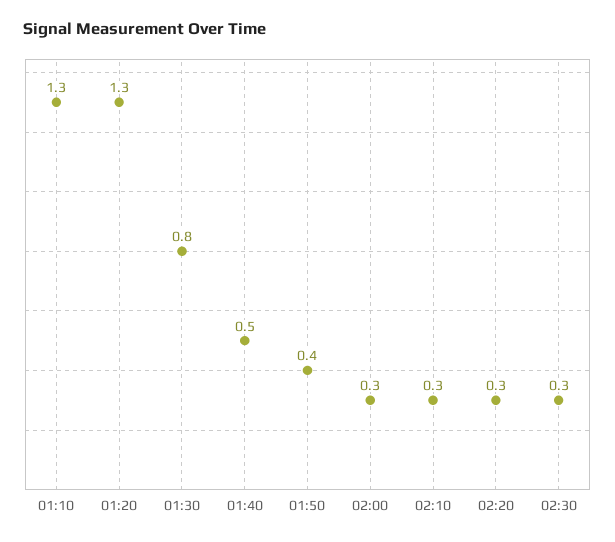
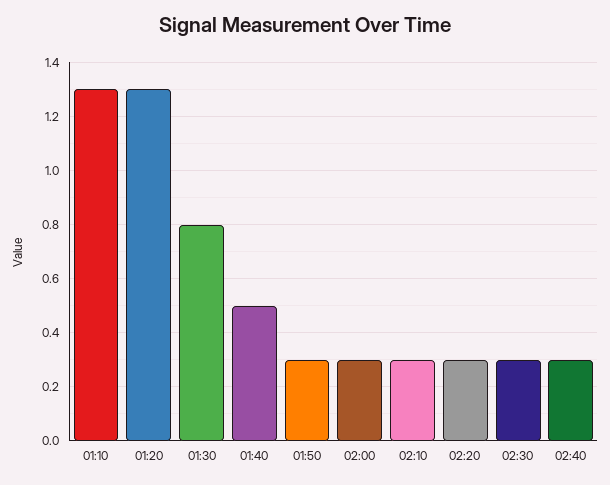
01:50: 0.4 -> 0.3
02:40: none -> 0.3

